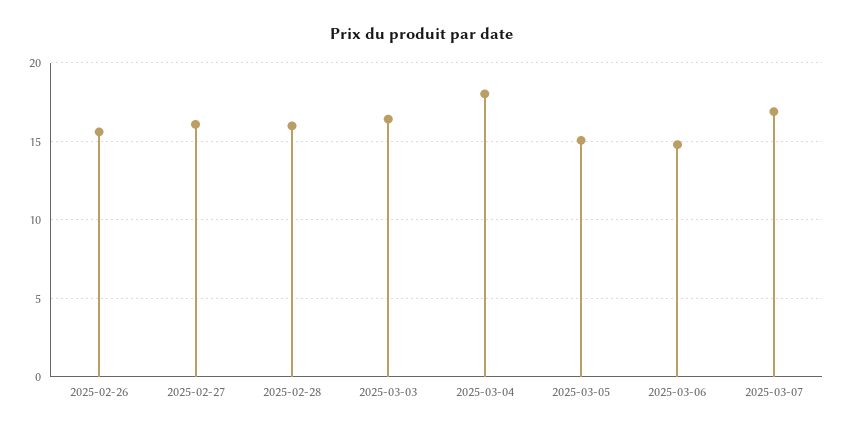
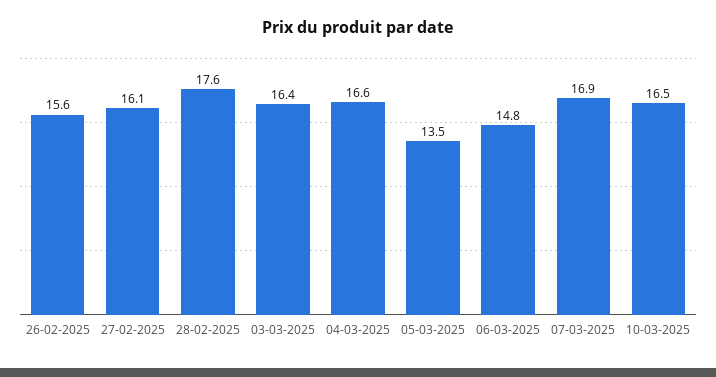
2025-02-28: 16 -> 17.6
2025-03-04: 18 -> 16.6
2025-03-05: 15 -> 13.5
10-03-2025: none -> 16.5

